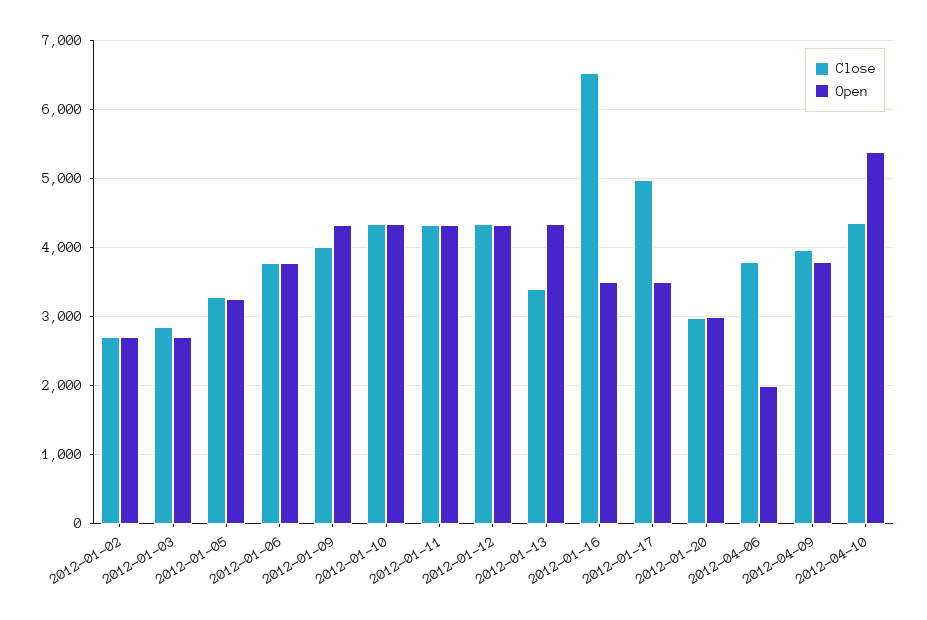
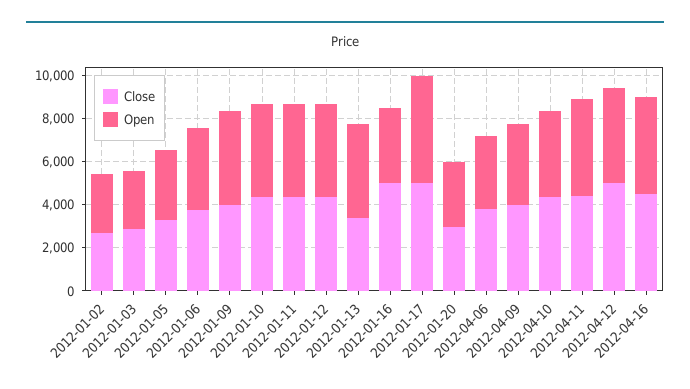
Close, 2012-01-16: 6500 -> 5000
Open, 2012-01-17: 3500 -> 5000
Open, 2012-04-06: 2000 -> 3500
Open, 2012-04-10: 5400 -> 4000
Close, 2012-04-11: none -> 4500
Open, 2012-04-11: none -> 4500
Close, 2012-04-12: none -> 5000
Open, 2012-04-12: none -> 4500
Close, 2012-04-16: none -> 4500
Open, 2012-04-16: none -> 4500

